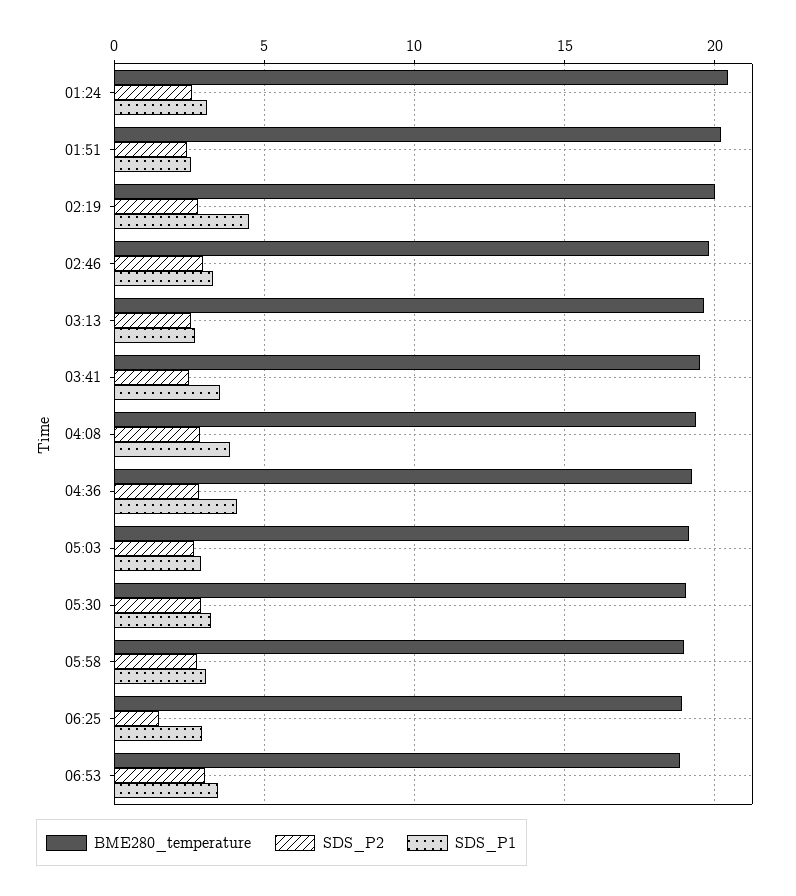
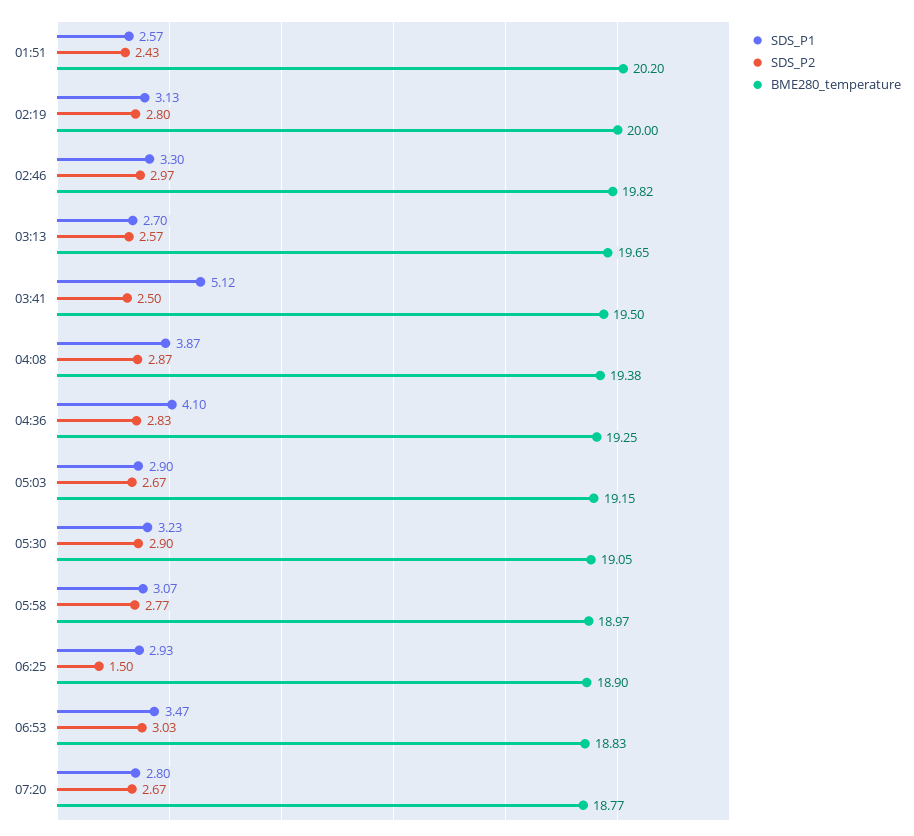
BME280_temperature, 01:24: 20.5 -> none
SDS_P2, 01:24: 2.5 -> none
SDS_P1, 01:24: 3 -> none
SDS_P1, 02:19: 4.5 -> 3.13
SDS_P1, 03:41: 3.5 -> 5.12
SDS_P1, 07:20: none -> 2.8
SDS_P2, 07:20: none -> 2.67
BME280_temperature, 07:20: none -> 18.77

